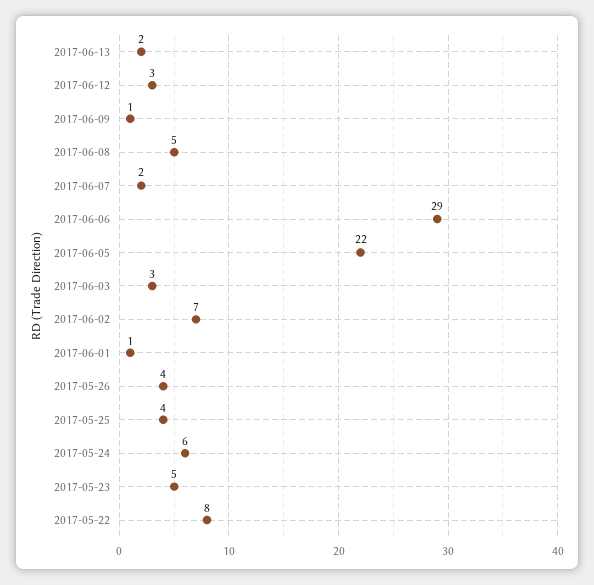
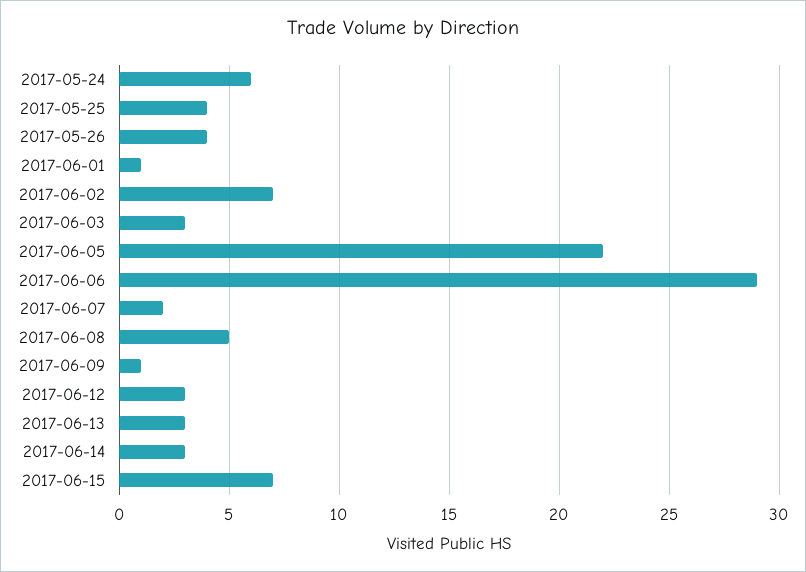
2017-06-13: 2 -> 3
2017-05-23: 5 -> none
2017-05-22: 8 -> none
2017-06-14: none -> 3
2017-06-15: none -> 7

